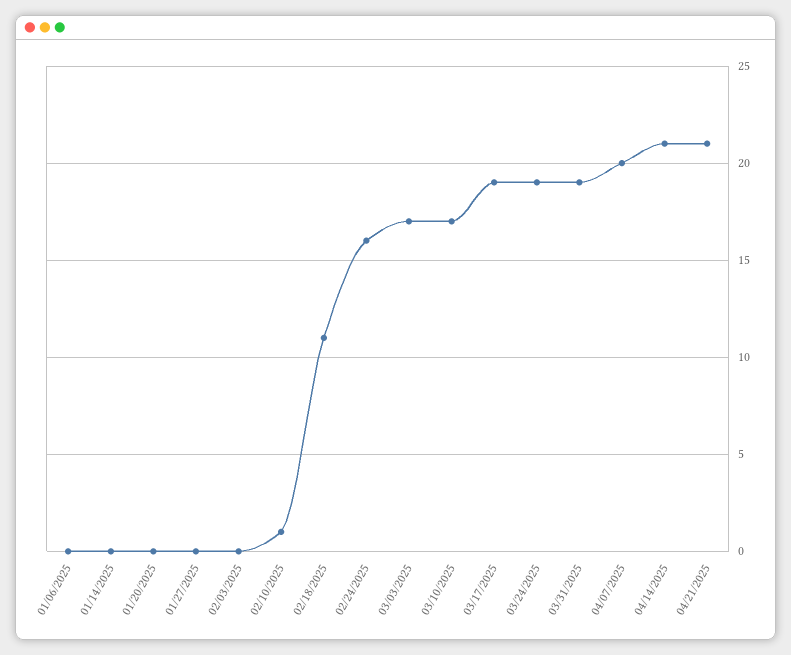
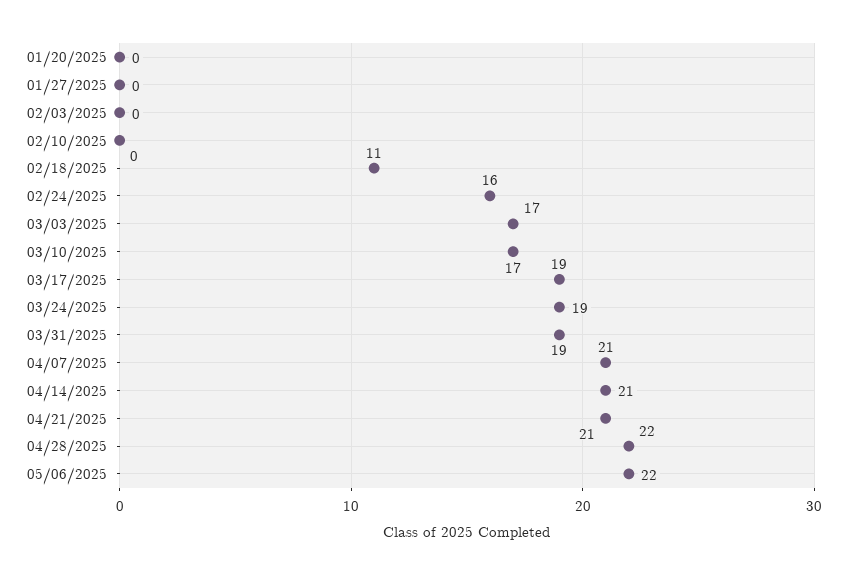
01/06/2025: 0 -> none
01/14/2025: 0 -> none
02/10/2025: 1 -> 0
04/07/2025: 20 -> 21
04/28/2025: none -> 22
05/06/2025: none -> 22

